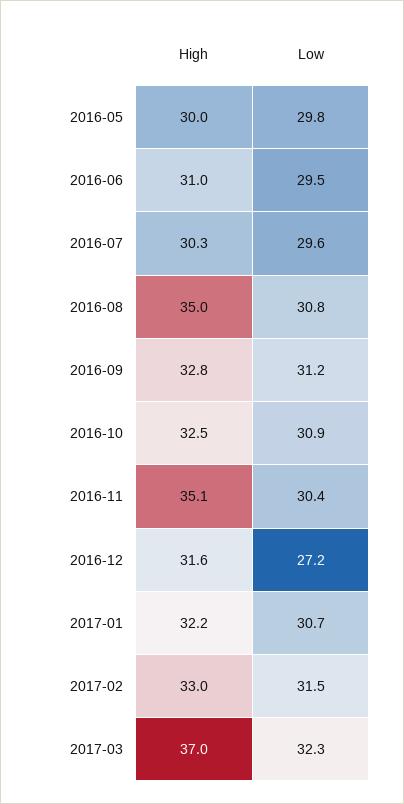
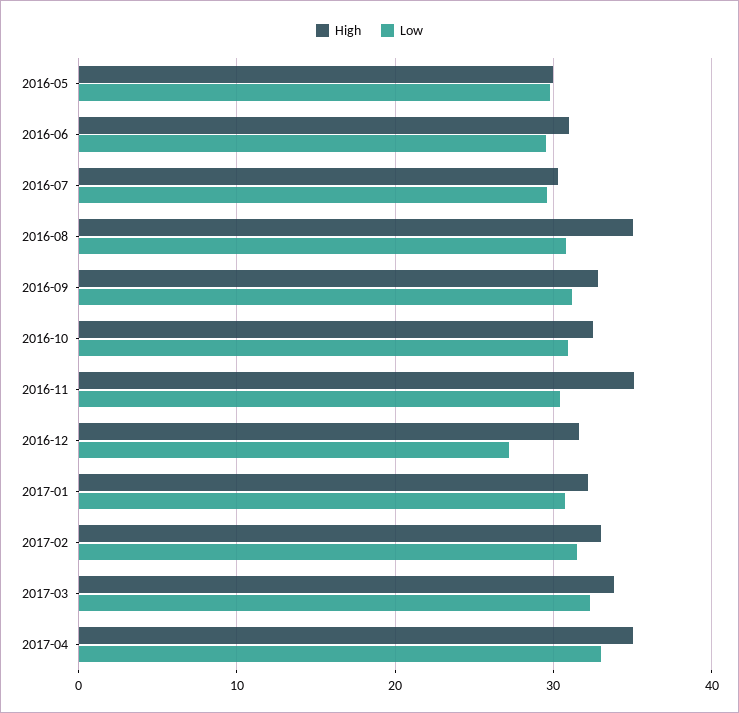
High, 2017-03: 37 -> 34
High, 2017-04: none -> 35
Low, 2017-04: none -> 33

